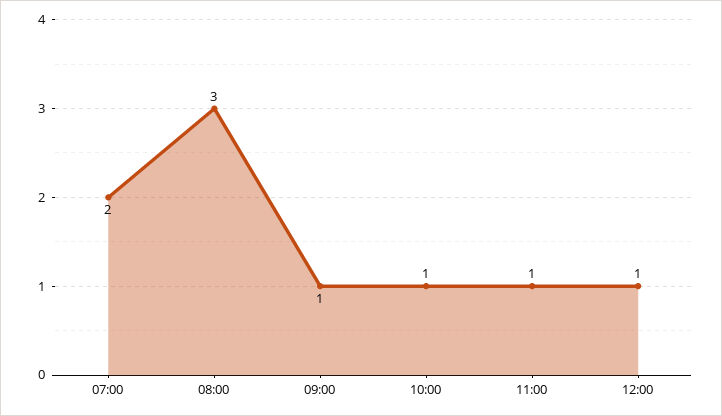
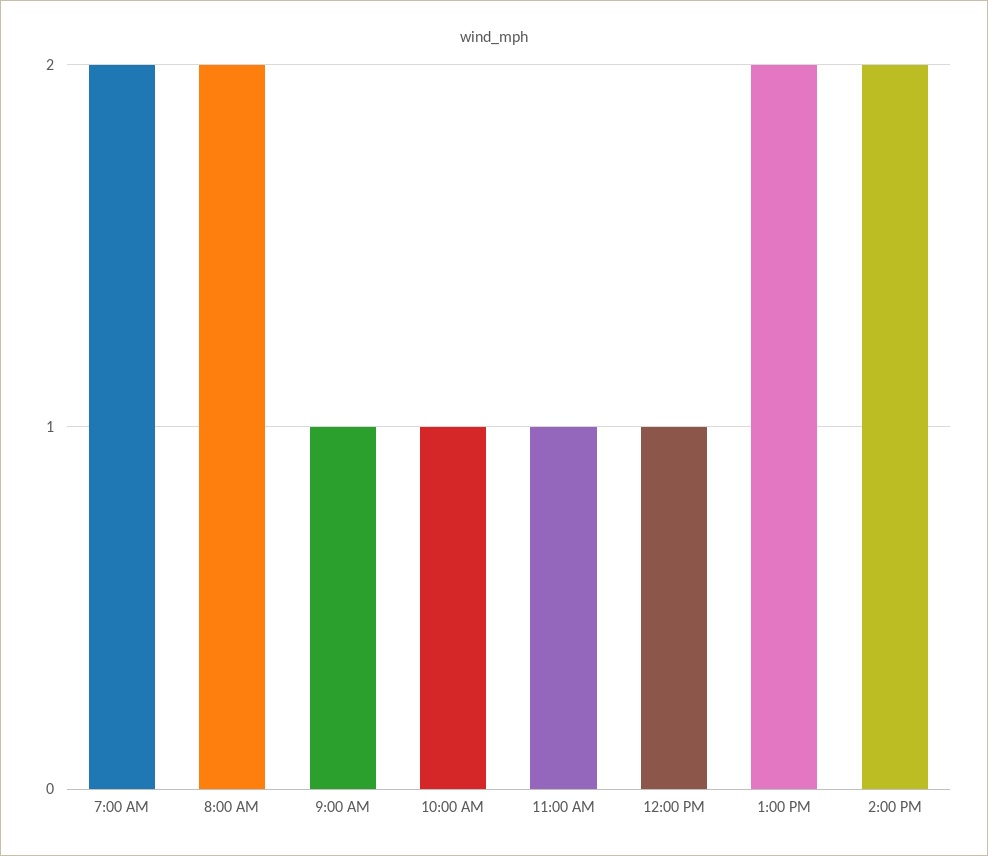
08:00: 3 -> 2
1:00 PM: none -> 2
2:00 PM: none -> 2

